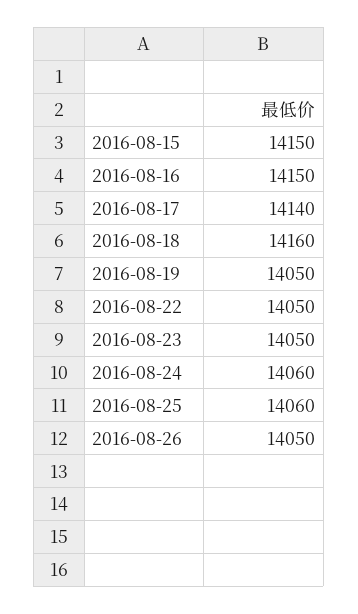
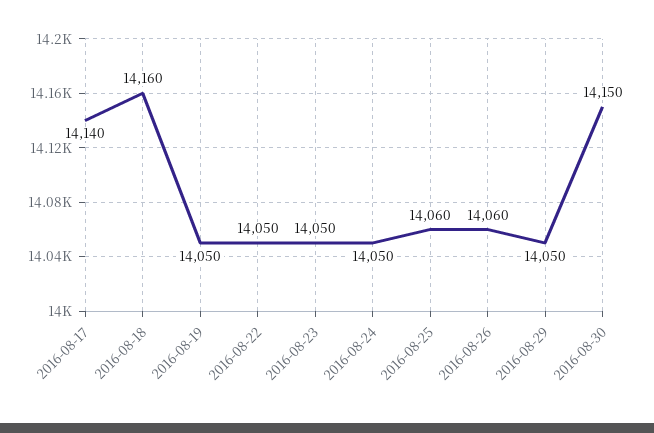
2016-08-15: 14150 -> none
2016-08-16: 14150 -> none
2016-08-24: 14060 -> 14050
2016-08-26: 14050 -> 14060
2016-08-29: none -> 14050
2016-08-30: none -> 14150

